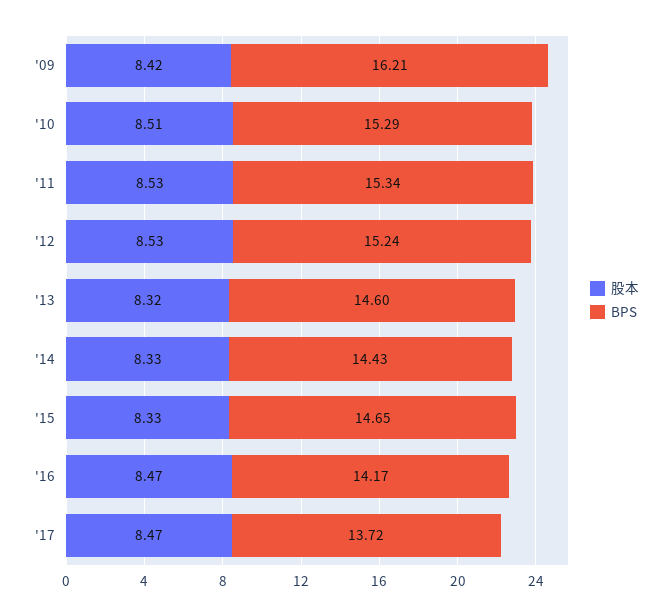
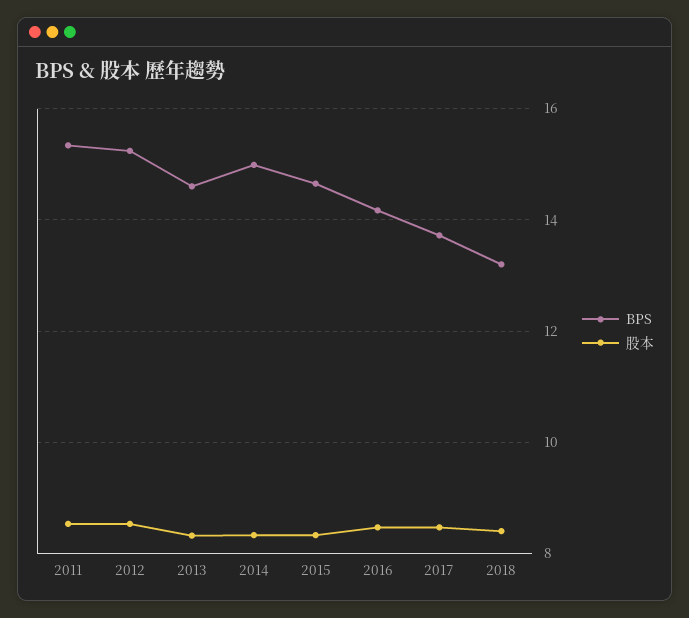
股本, '09: 8.42 -> none
BPS, '09: 16.21 -> none
股本, '10: 8.51 -> none
BPS, '10: 15.29 -> none
BPS, '14: 14.43 -> 15
BPS, 2018: none -> 13.2
股本, 2018: none -> 8.4

